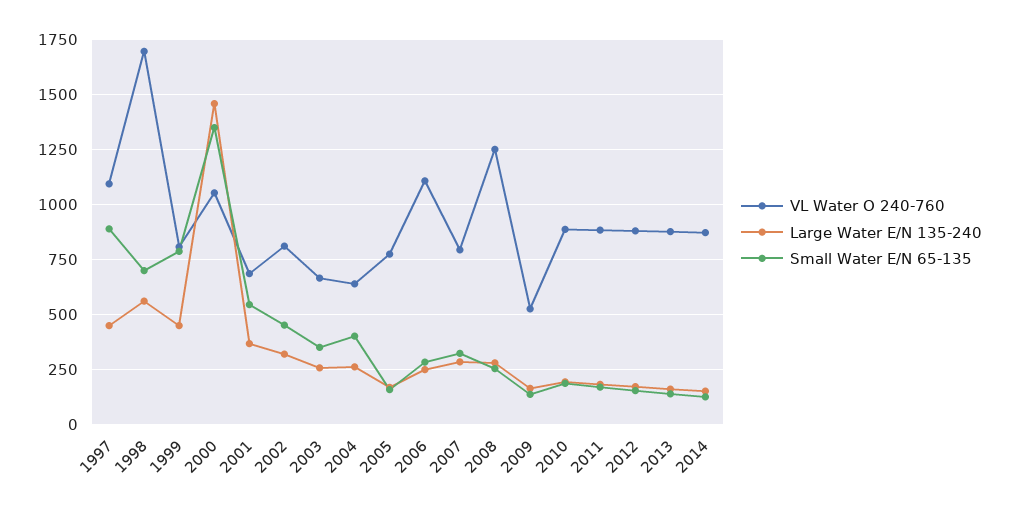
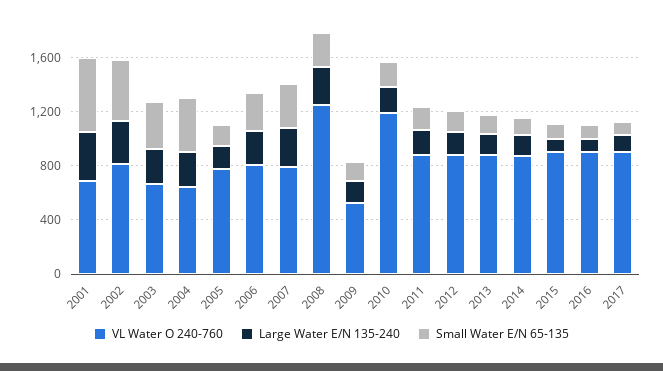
VL Water O 240-760, 1997: 1100 -> none
Large Water E/N 135-240, 1997: 450 -> none
Small Water E/N 65-135, 1997: 900 -> none
VL Water O 240-760, 1998: 1700 -> none
Large Water E/N 135-240, 1998: 550 -> none
Small Water E/N 65-135, 1998: 700 -> none
VL Water O 240-760, 1999: 800 -> none
Large Water E/N 135-240, 1999: 450 -> none
Small Water E/N 65-135, 1999: 800 -> none
VL Water O 240-760, 2000: 1050 -> none
Large Water E/N 135-240, 2000: 1450 -> none
Small Water E/N 65-135, 2000: 1350 -> none
VL Water O 240-760, 2006: 1100 -> 800
VL Water O 240-760, 2010: 900 -> 1200
VL Water O 240-760, 2015: none -> 900
Large Water E/N 135-240, 2015: none -> 100
Small Water E/N 65-135, 2015: none -> 100
VL Water O 240-760, 2016: none -> 900
Large Water E/N 135-240, 2016: none -> 100
Small Water E/N 65-135, 2016: none -> 100
VL Water O 240-760, 2017: none -> 900
Large Water E/N 135-240, 2017: none -> 100
Small Water E/N 65-135, 2017: none -> 100

